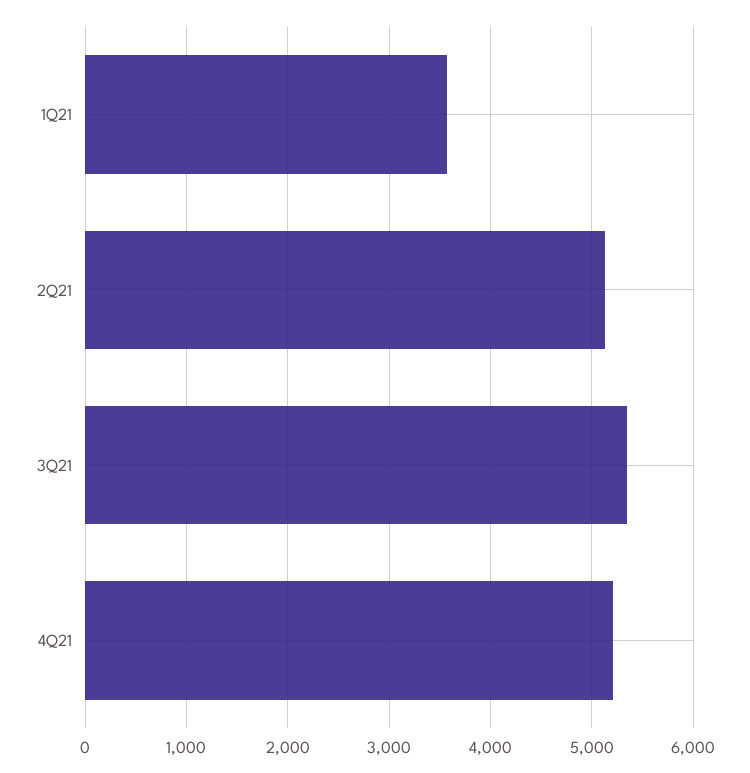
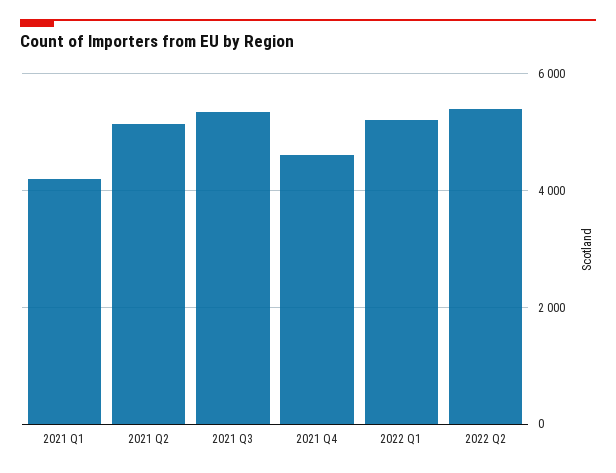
1Q21: 3600 -> 4200
4Q21: 5200 -> 4600
2022 Q1: none -> 5200
2022 Q2: none -> 5400

